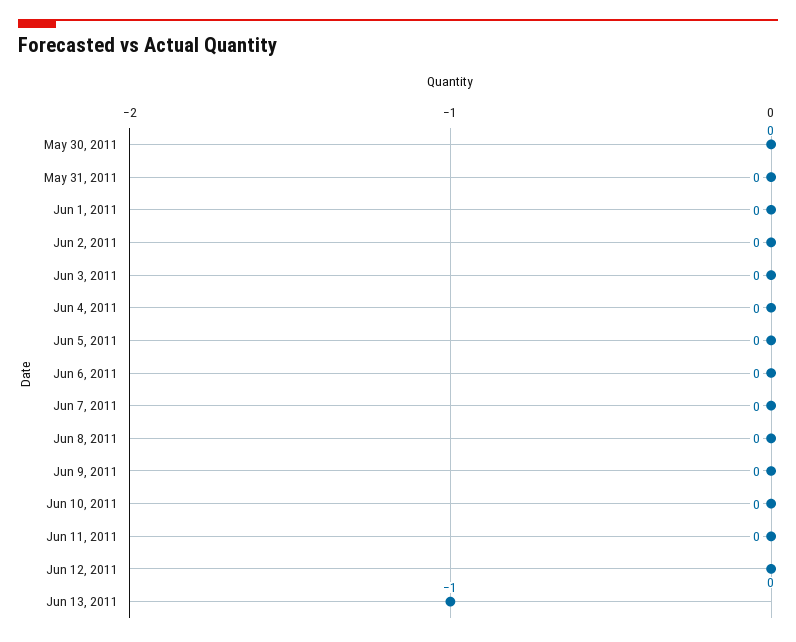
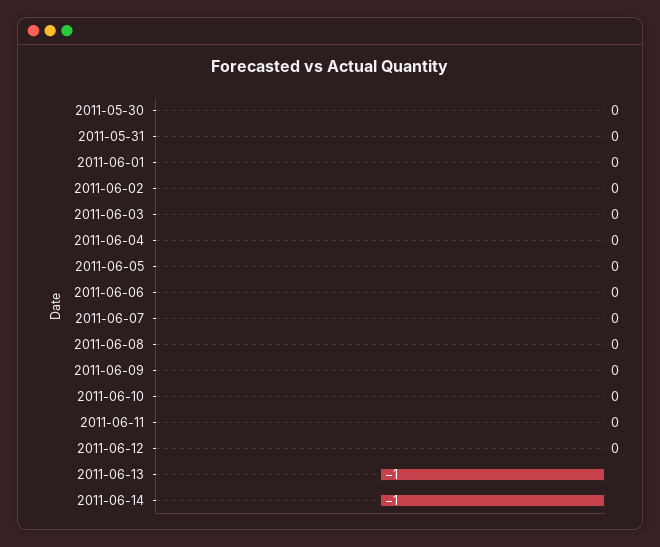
2011-06-14: none -> -1

